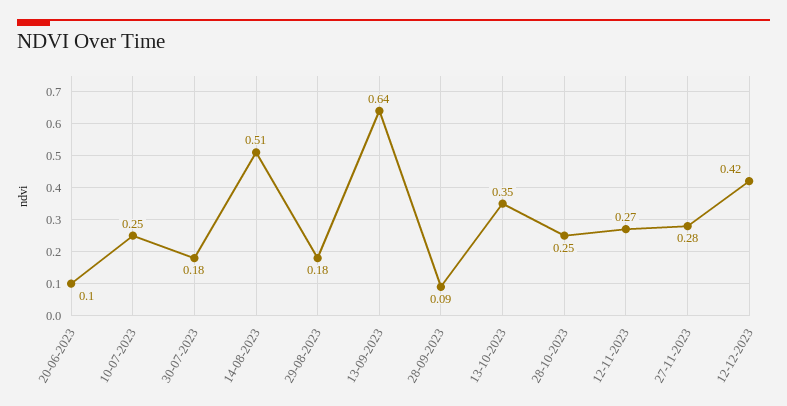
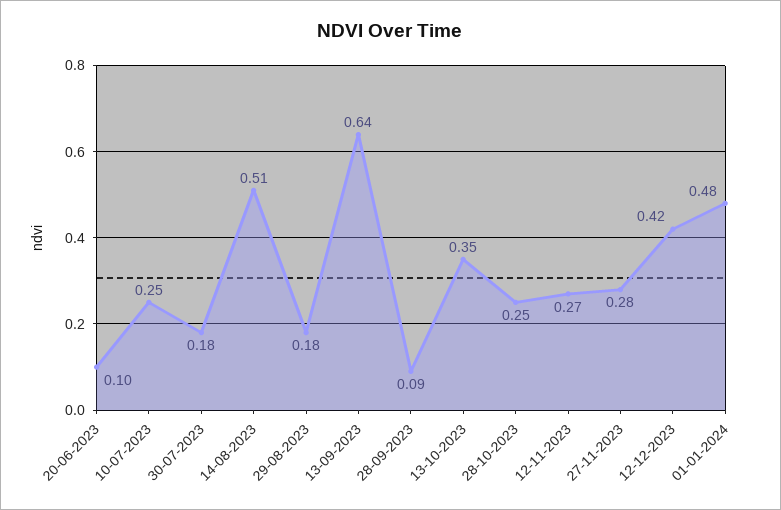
01-01-2024: none -> 0.48

